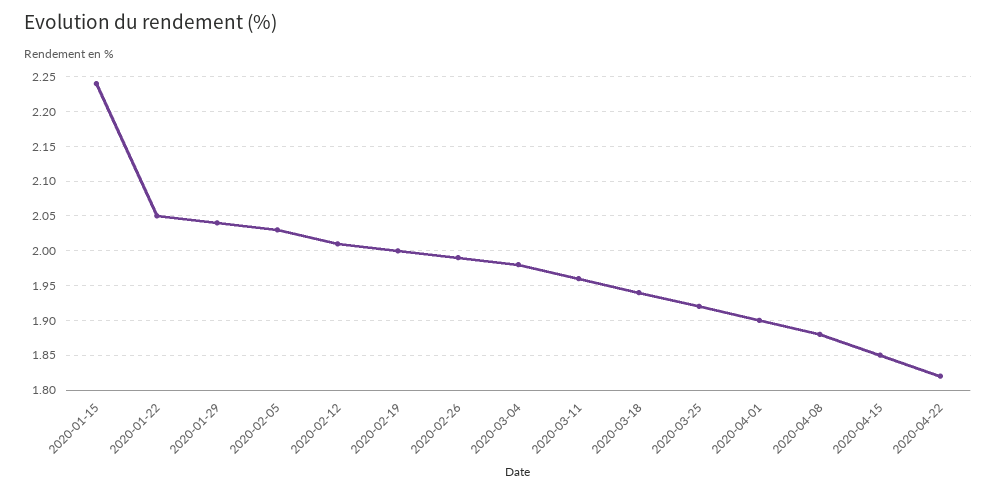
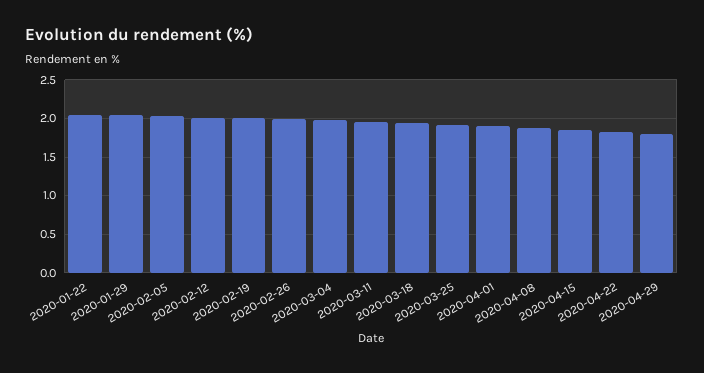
2020-01-15: 2.24 -> none
2020-04-29: none -> 1.8

